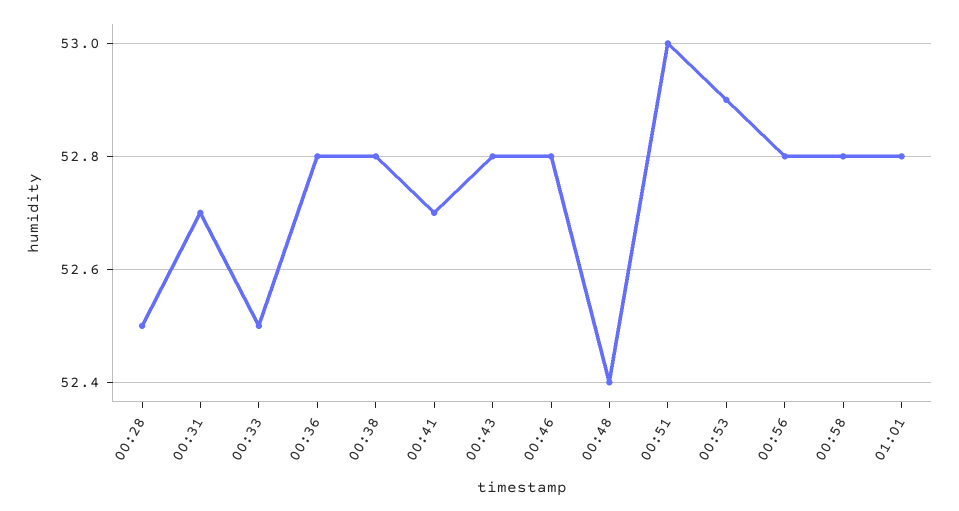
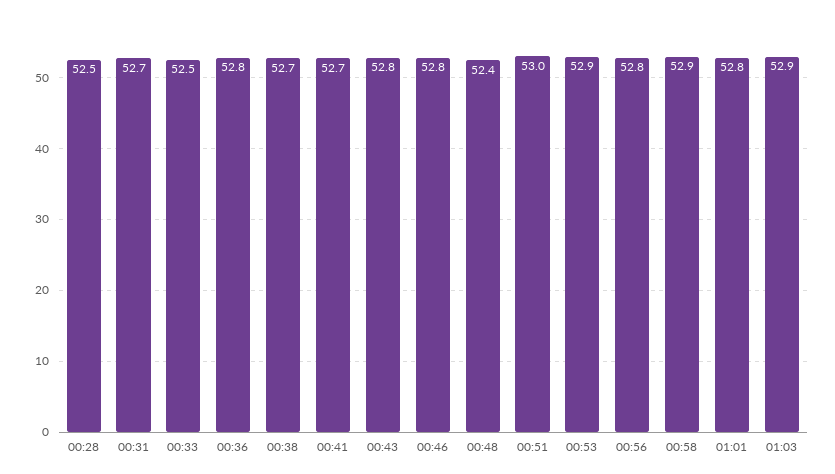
00:38: 52.8 -> 52.7
00:58: 52.8 -> 52.9
01:03: none -> 52.9

